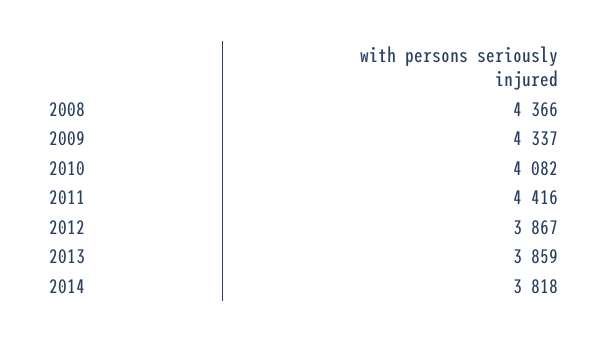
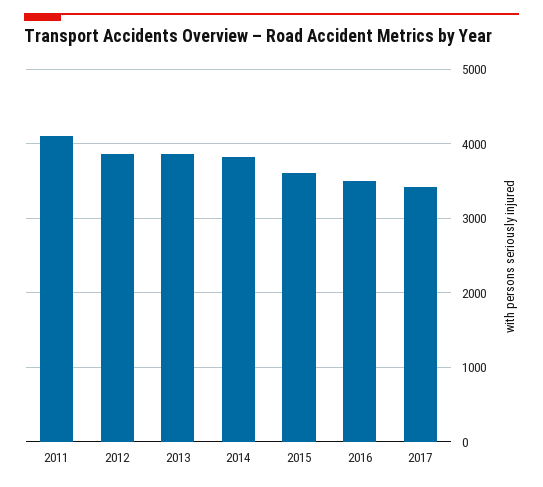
2008: 4366 -> none
2009: 4337 -> none
2010: 4082 -> none
2011: 4416 -> 4100
2015: none -> 3600
2016: none -> 3500
2017: none -> 3400

